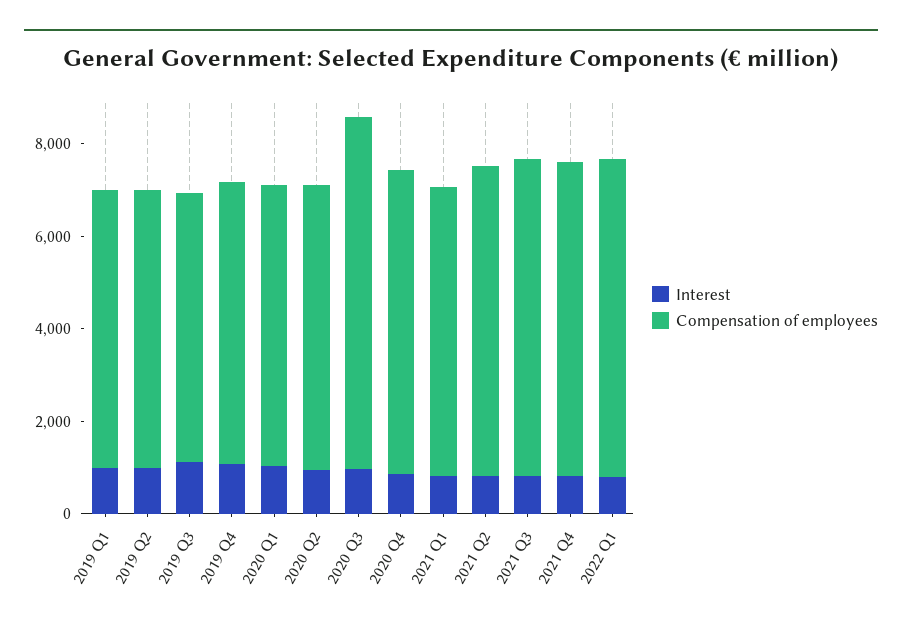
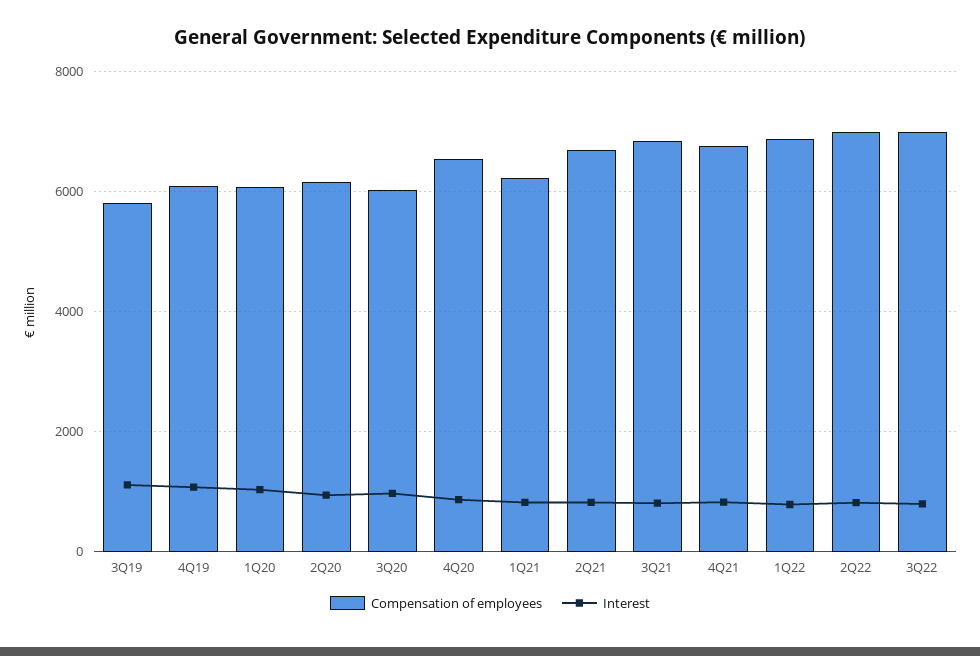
Interest, 2019 Q1: 1000 -> none
Compensation of employees, 2019 Q1: 6000 -> none
Interest, 2019 Q2: 1000 -> none
Compensation of employees, 2019 Q2: 6000 -> none
Compensation of employees, 2020 Q3: 7500 -> 6000
Compensation of employees, 2Q22: none -> 7000
Interest, 2Q22: none -> 800
Compensation of employees, 3Q22: none -> 7000
Interest, 3Q22: none -> 800

